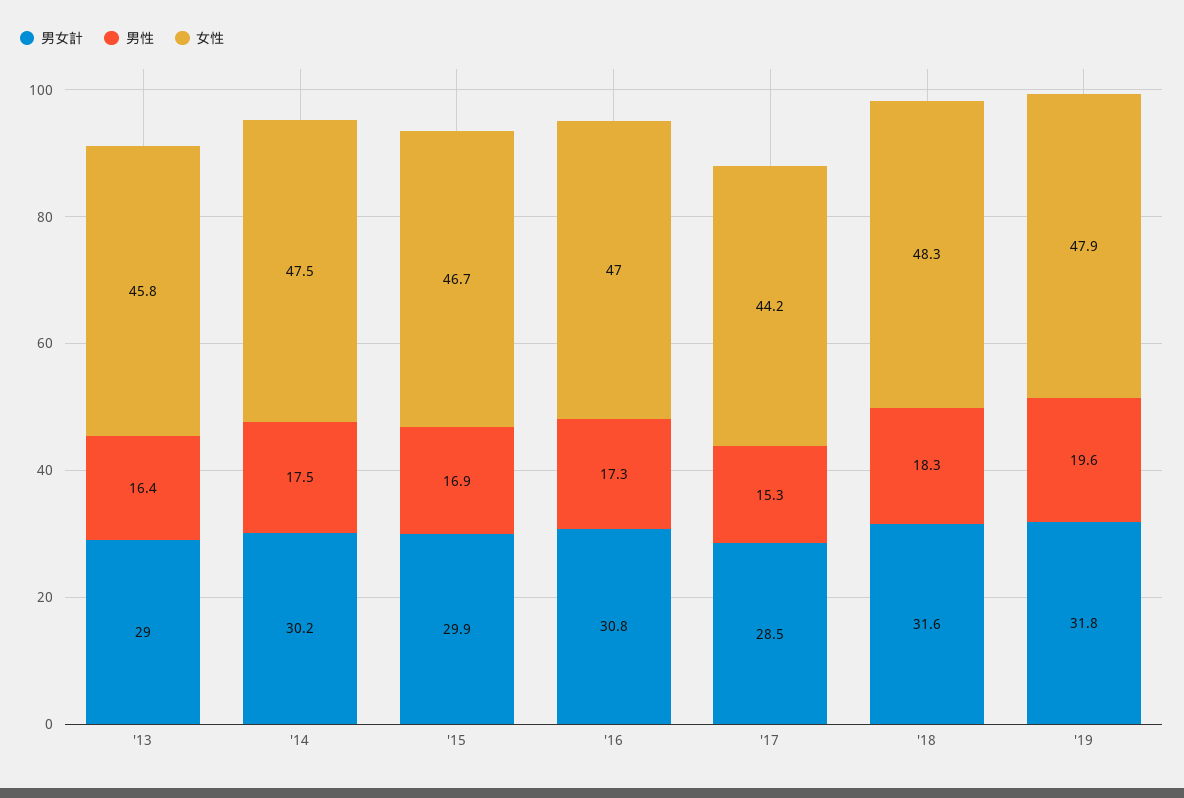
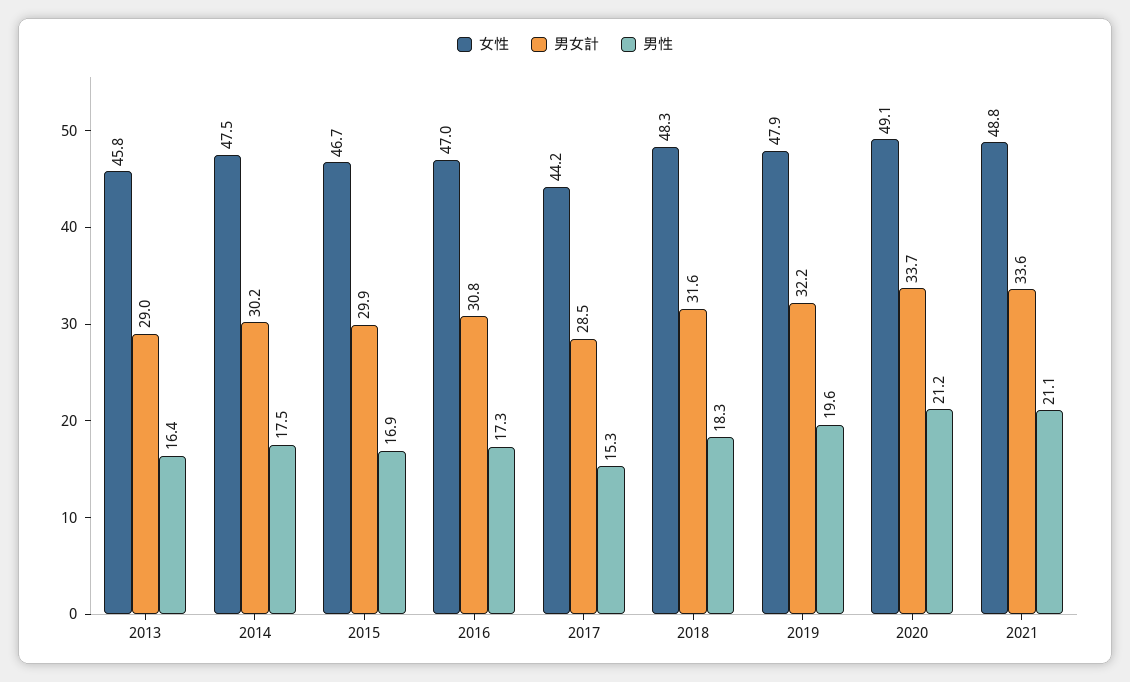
男女計, '19: 31.8 -> 32.2
女性, 2020: none -> 49.1
男女計, 2020: none -> 33.7
男性, 2020: none -> 21.2
女性, 2021: none -> 48.8
男女計, 2021: none -> 33.6
男性, 2021: none -> 21.1

